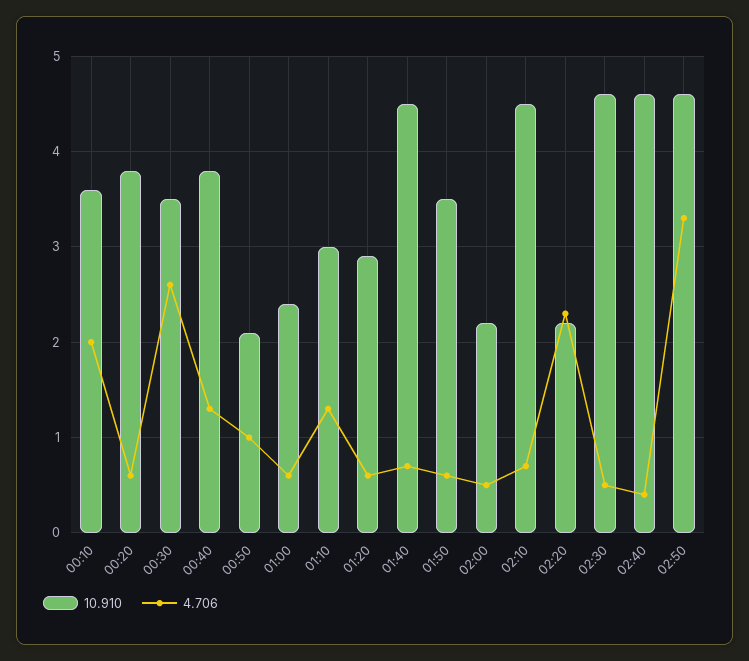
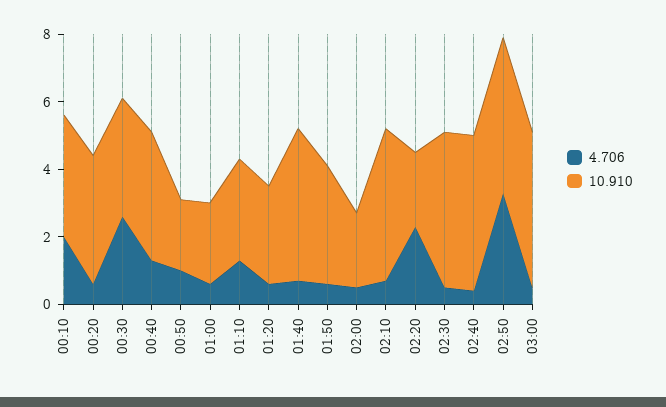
4.706, 03:00: none -> 0.5
10.910, 03:00: none -> 4.5

